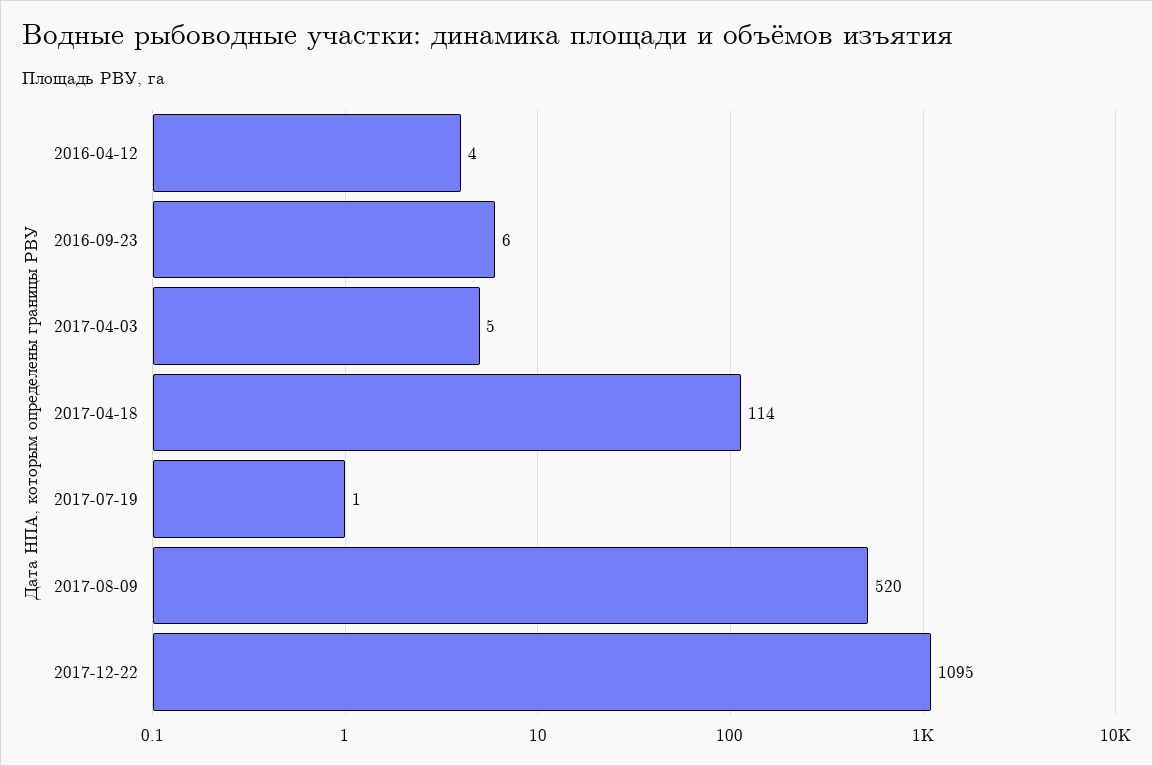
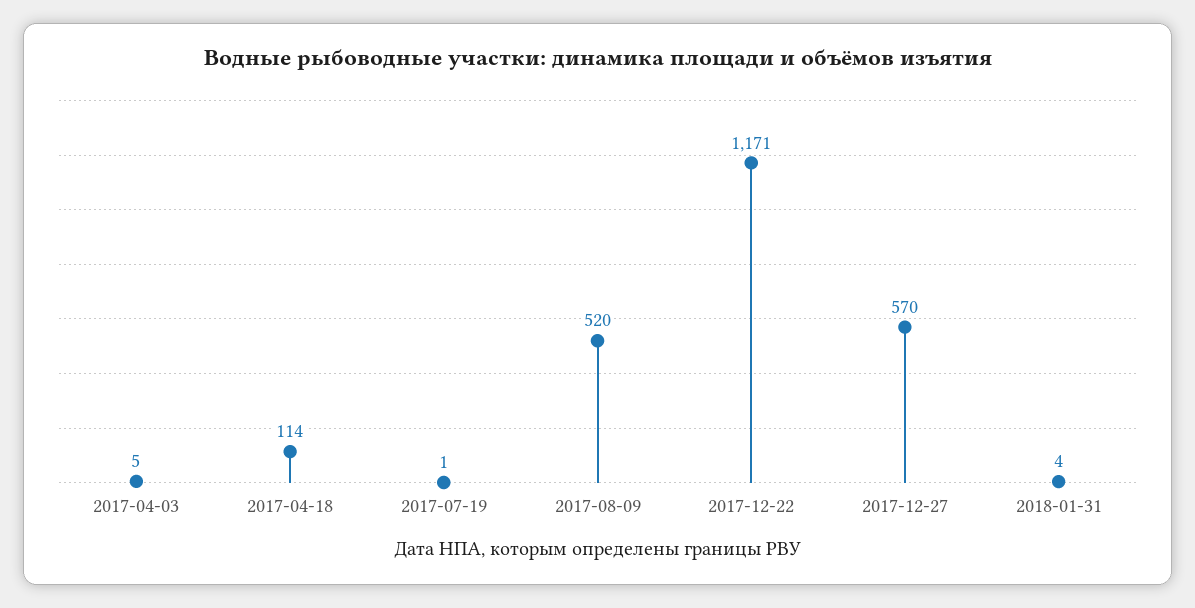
2016-04-12: 4 -> none
2016-09-23: 6 -> none
2017-12-22: 1095 -> 1171
2017-12-27: none -> 570
2018-01-31: none -> 4

